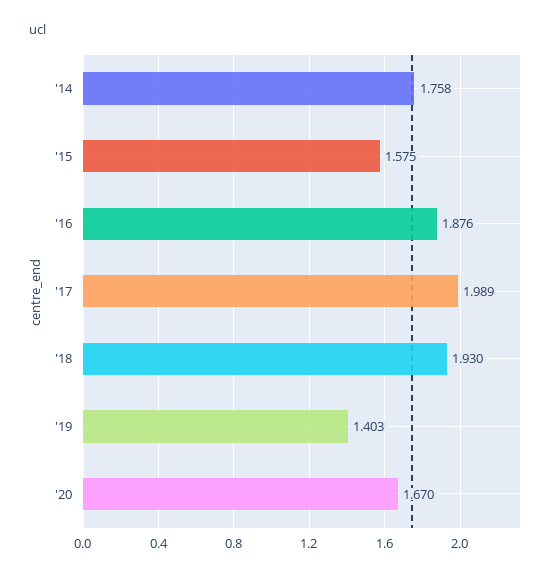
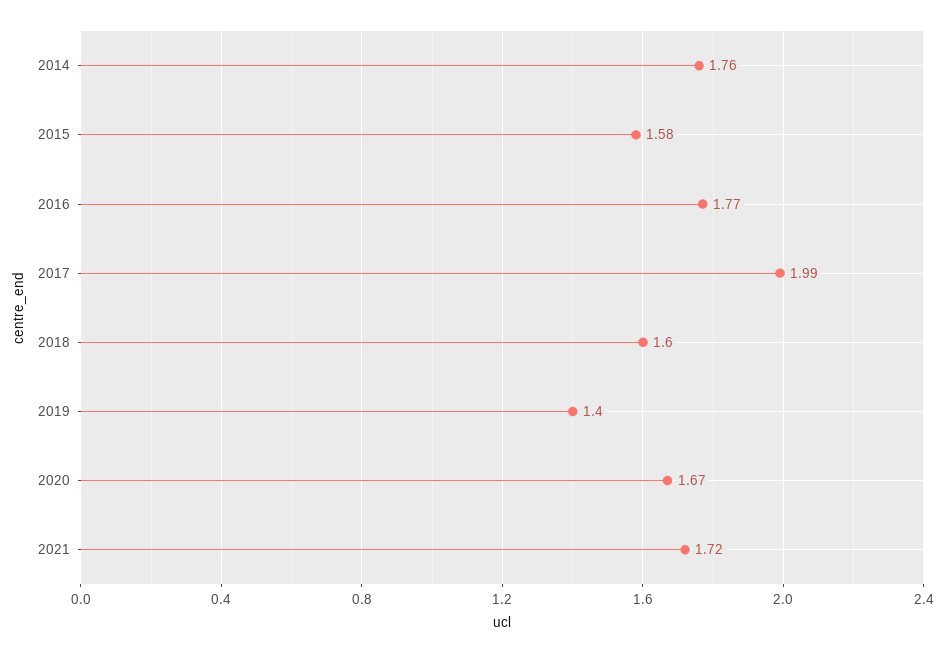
'16: 1.876 -> 1.77
'18: 1.93 -> 1.6
2021: none -> 1.72

